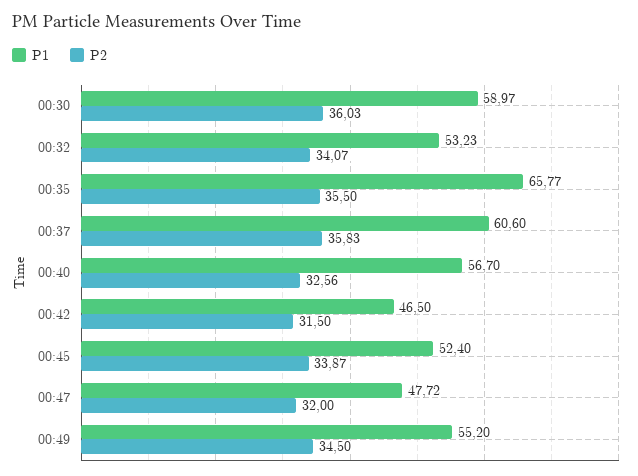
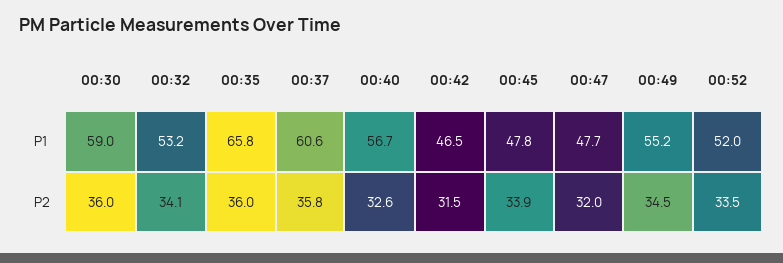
P2, 00:35: 35.5 -> 36
P1, 00:45: 52.4 -> 47.8
P1, 00:52: none -> 52
P2, 00:52: none -> 33.5

